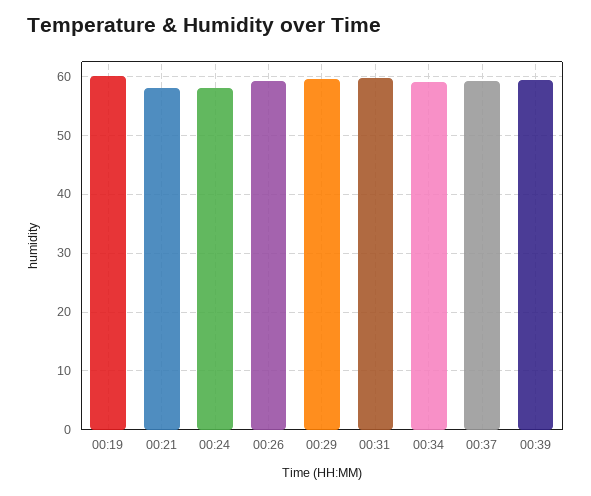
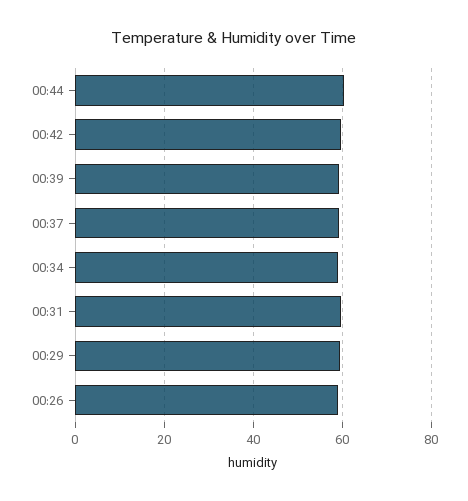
00:19: 60 -> none
00:21: 58 -> none
00:24: 58 -> none
00:44: none -> 60
00:42: none -> 60

